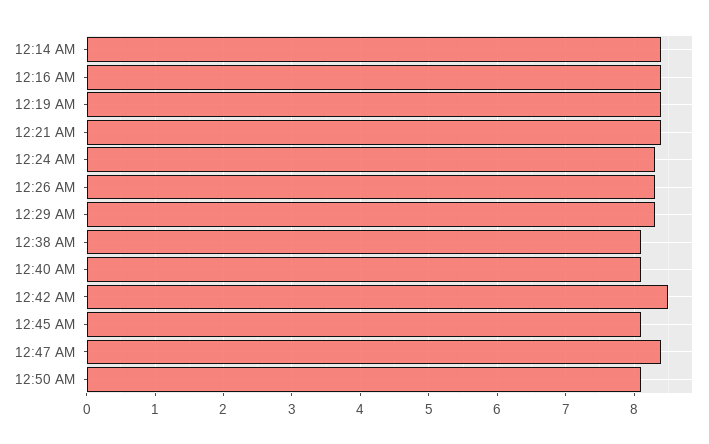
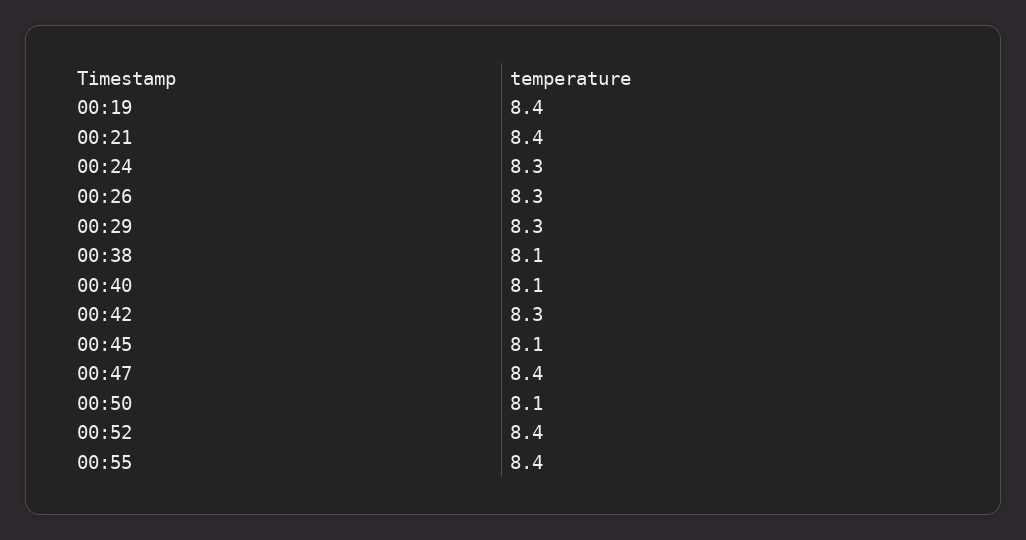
12:14 AM: 8.4 -> none
12:16 AM: 8.4 -> none
12:42 AM: 8.5 -> 8.3
00:52: none -> 8.4
00:55: none -> 8.4

